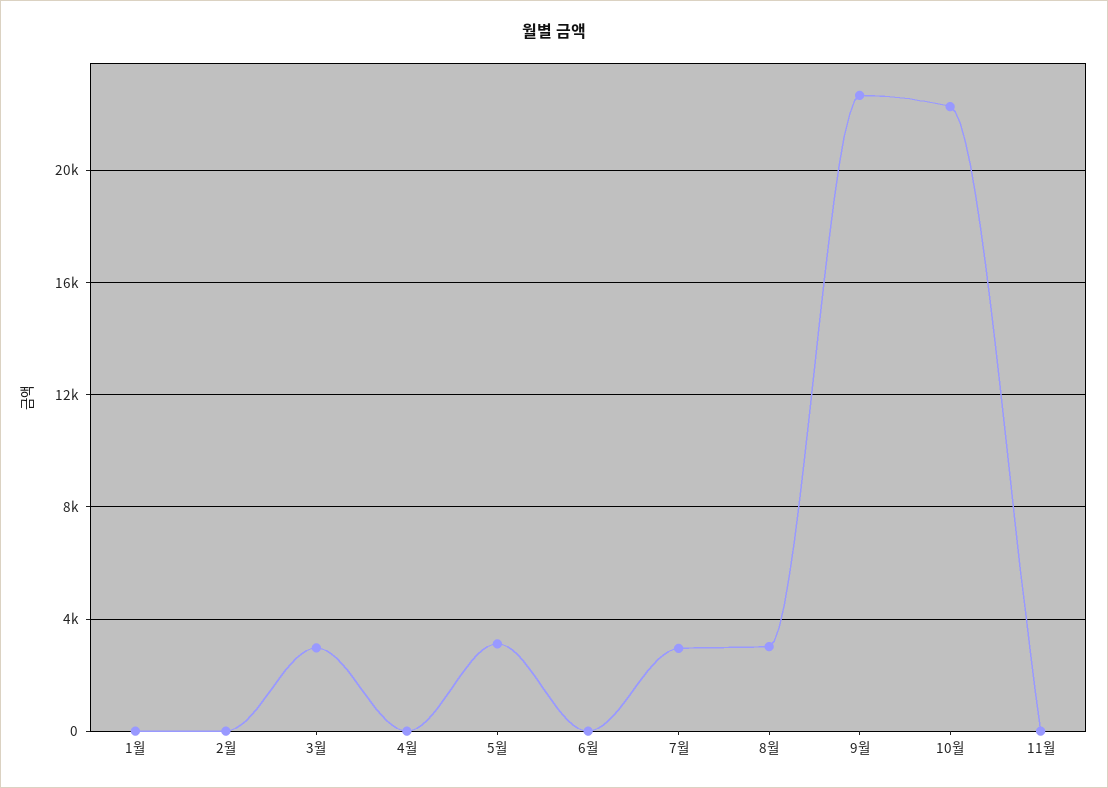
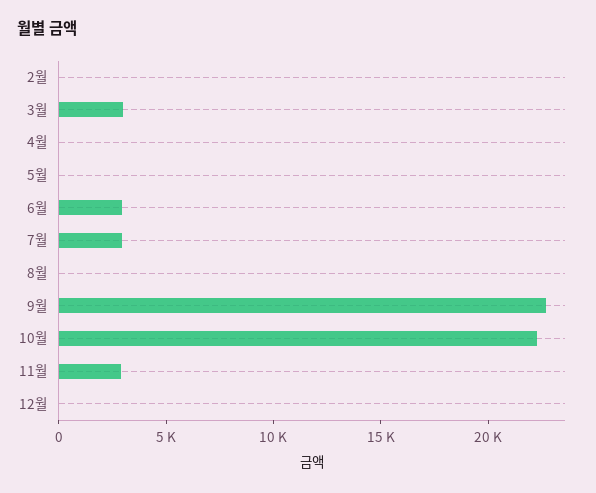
1월: 0 -> none
5월: 3000 -> 0
6월: 0 -> 3000
8월: 3000 -> 0
11월: 0 -> 3000
12월: none -> 0

